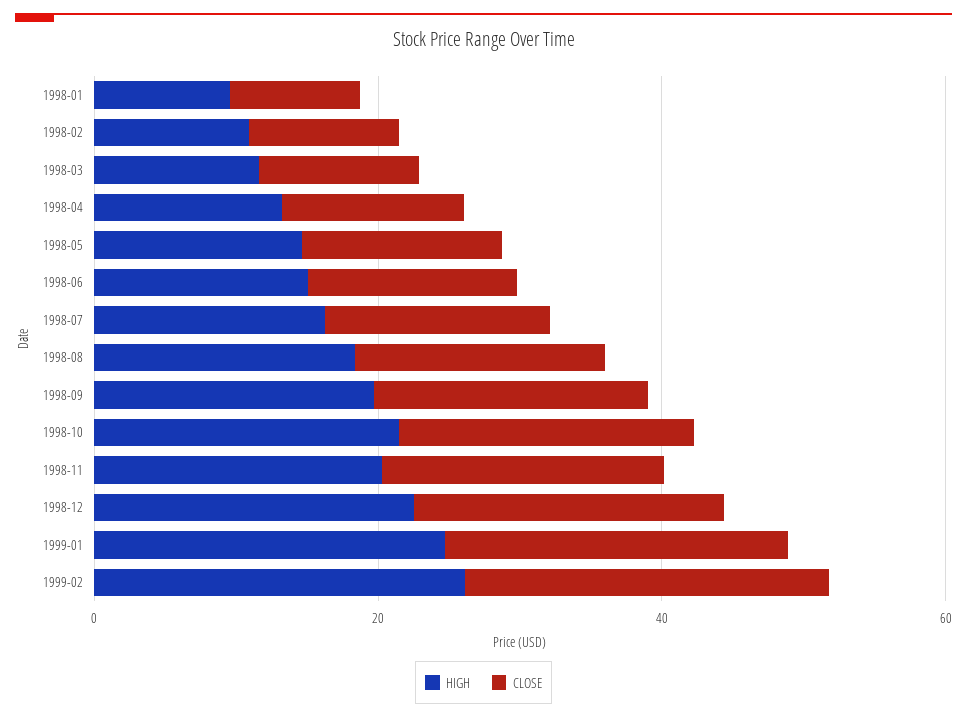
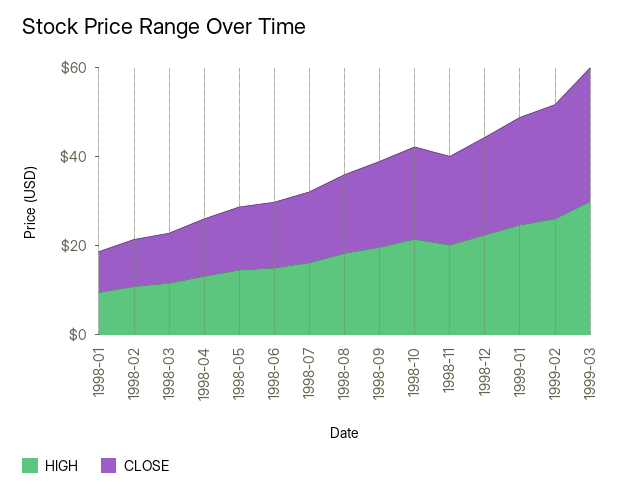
HIGH, 1999-03: none -> 30
CLOSE, 1999-03: none -> 30

